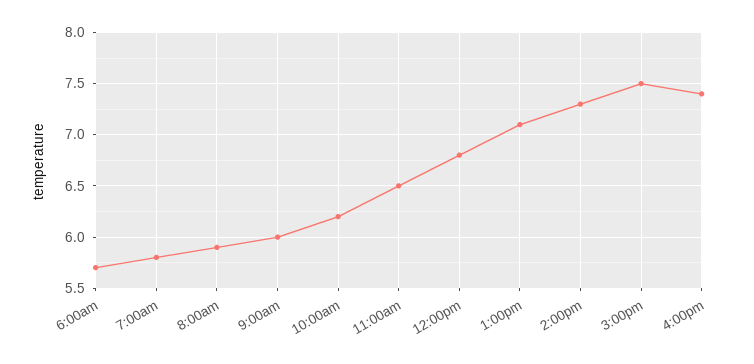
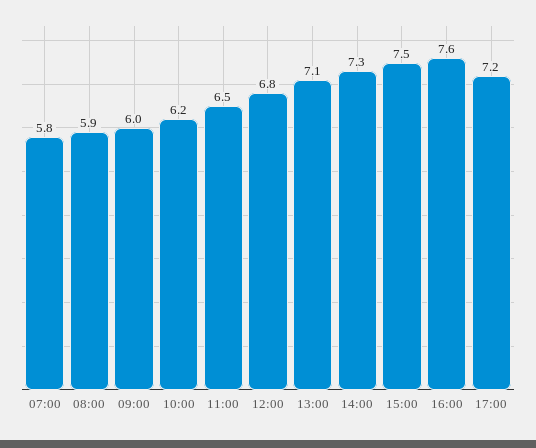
6:00am: 5.7 -> none
4:00pm: 7.4 -> 7.6
17:00: none -> 7.2

